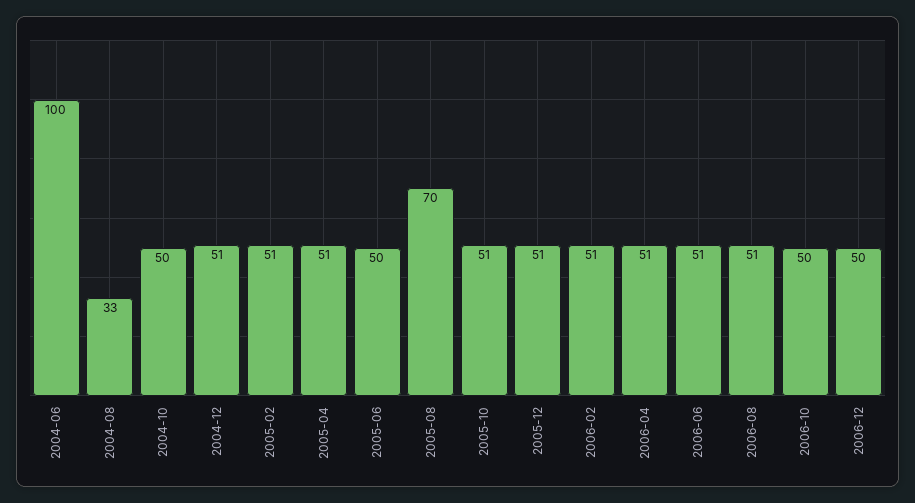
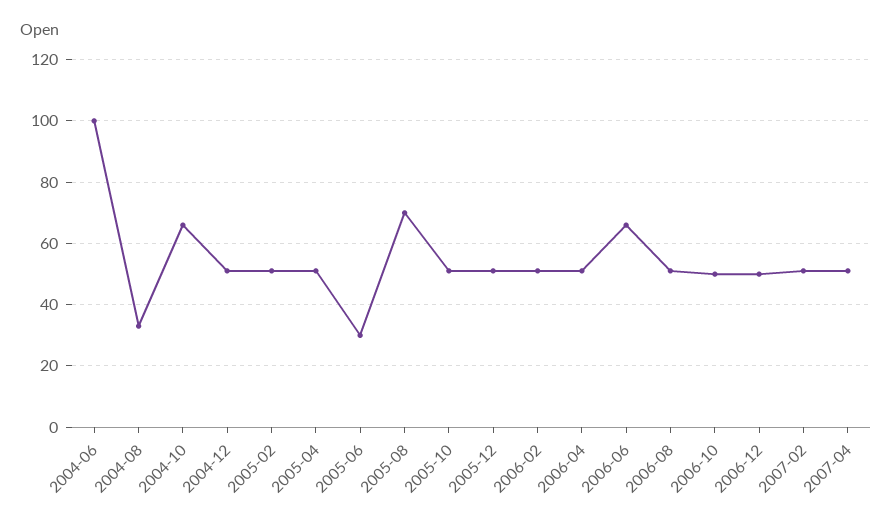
2004-10: 50 -> 65
2005-06: 50 -> 30
2006-06: 51 -> 65
2007-02: none -> 50
2007-04: none -> 50

